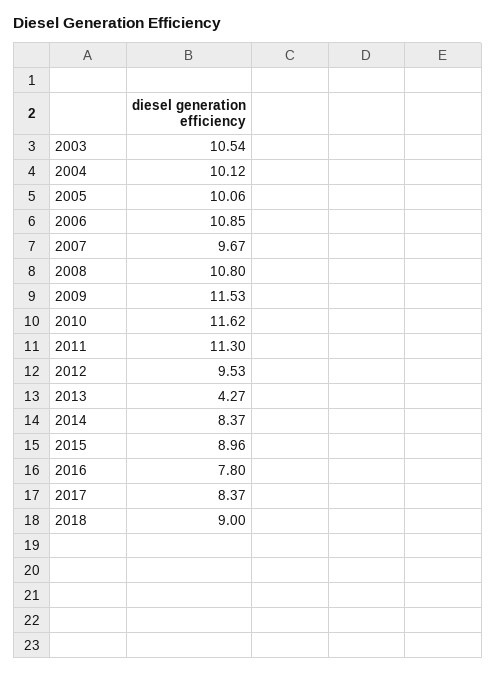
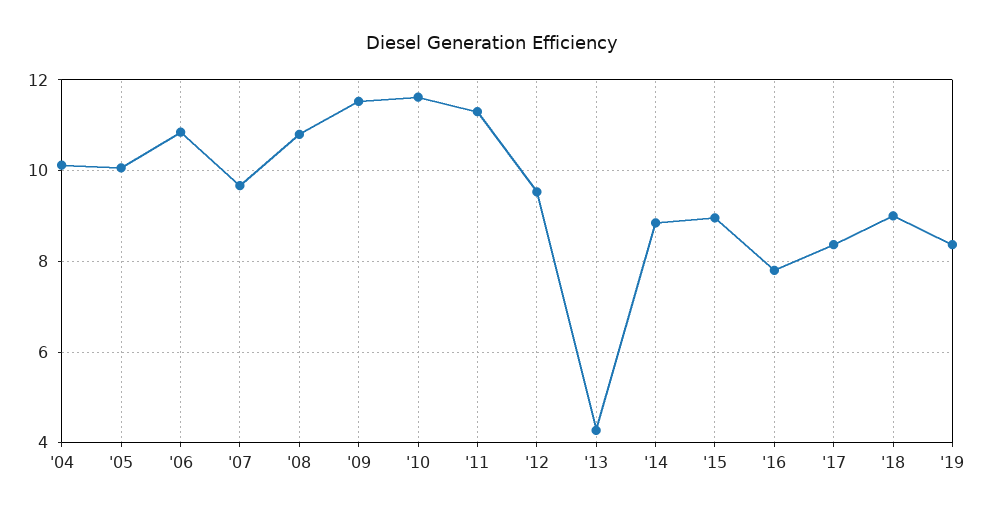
2003: 10.54 -> none
2014: 8.37 -> 8.8
'19: none -> 8.4

